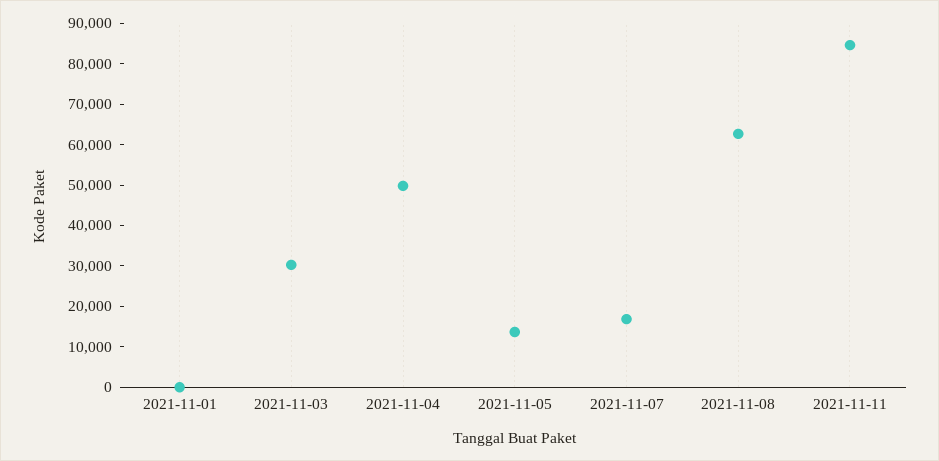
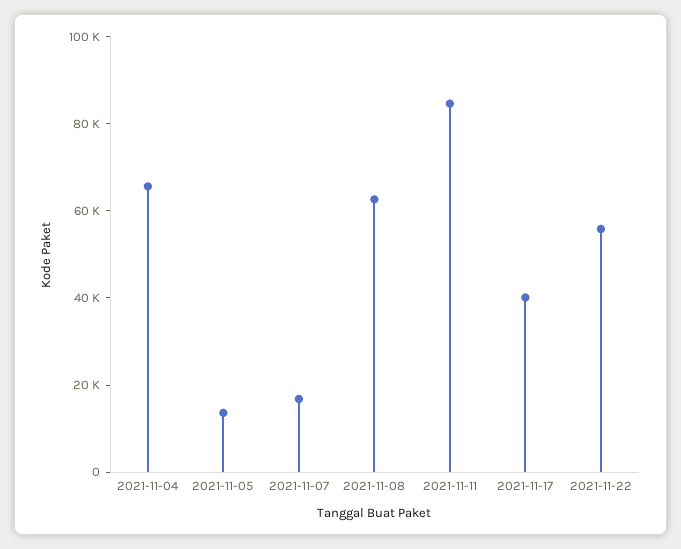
2021-11-01: 0 -> none
2021-11-03: 30000 -> none
2021-11-04: 50000 -> 65000
2021-11-17: none -> 40000
2021-11-22: none -> 55000

